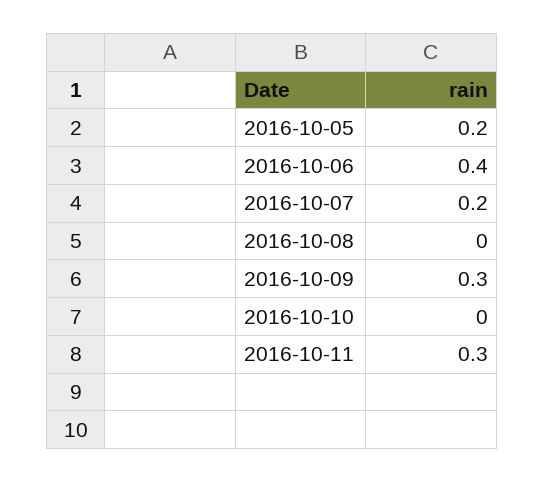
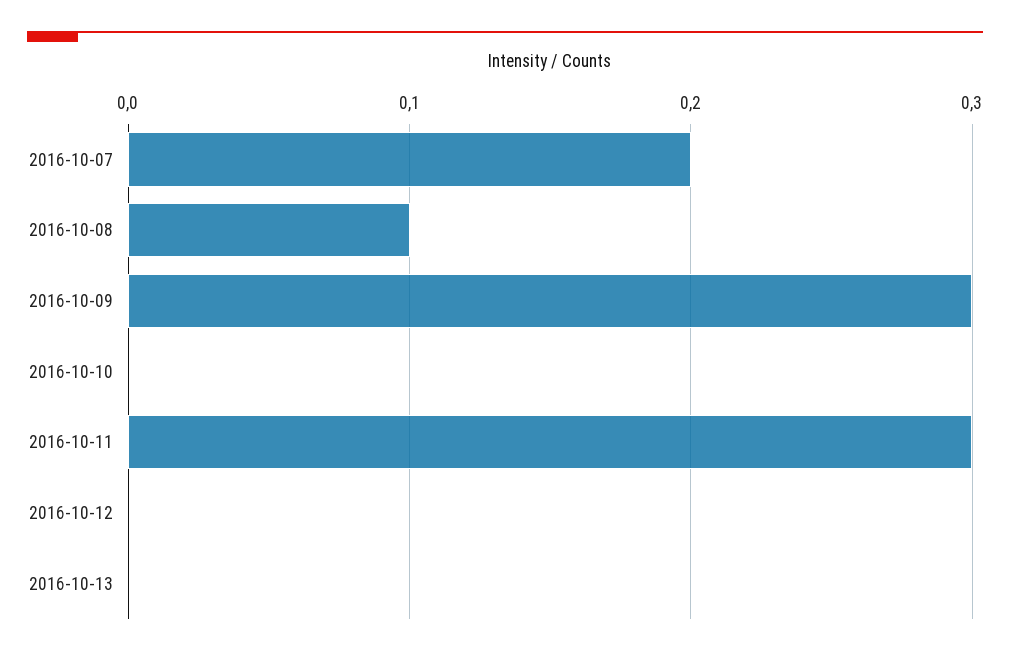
2016-10-05: 0.2 -> none
2016-10-06: 0.4 -> none
2016-10-08: 0 -> 0.1
2016-10-12: none -> 0
2016-10-13: none -> 0

